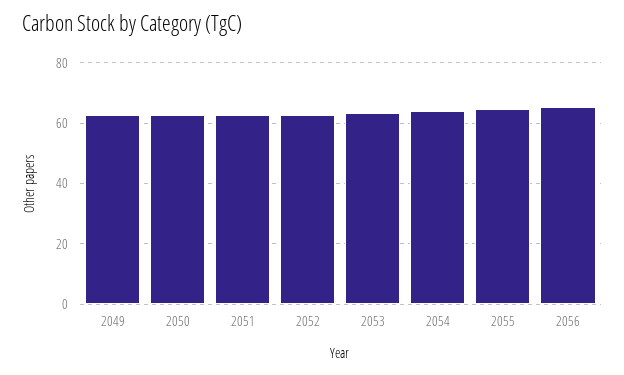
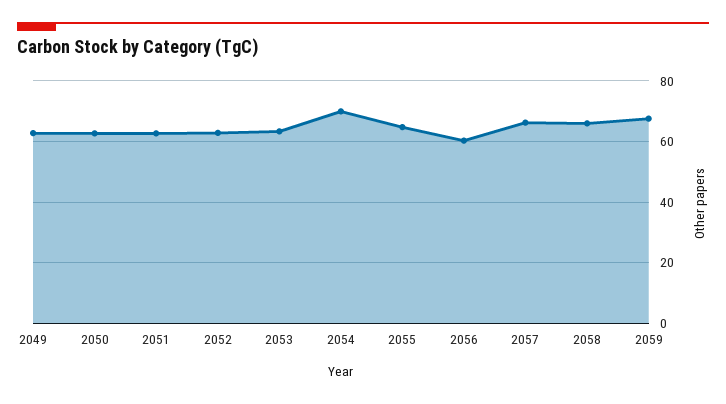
2054: 64 -> 70
2056: 66 -> 60
2057: none -> 66
2058: none -> 66
2059: none -> 68

